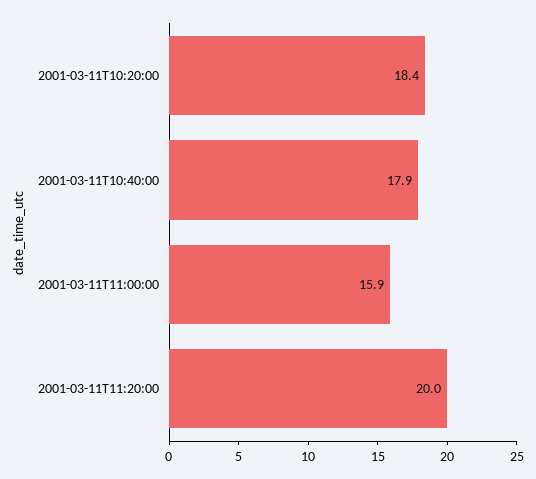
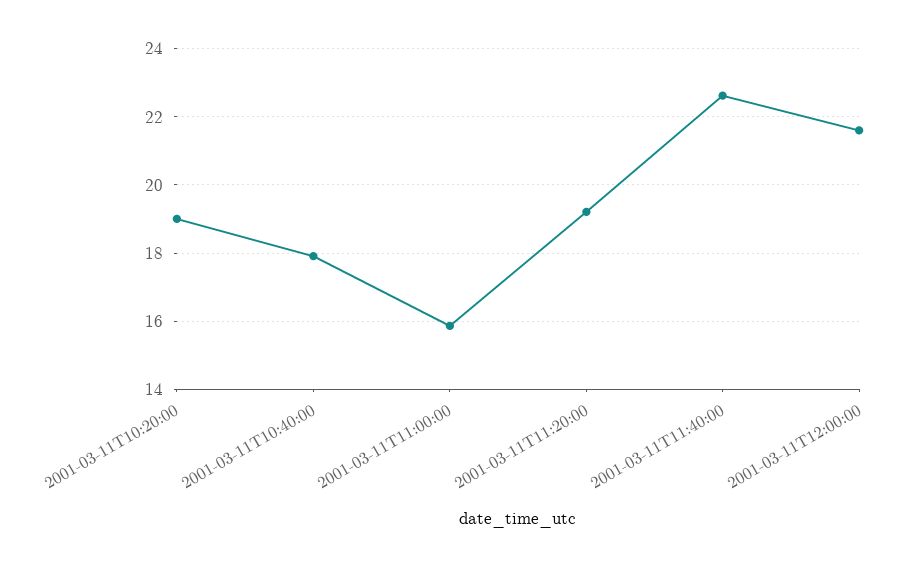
2001-03-11T10:20:00: 18.4 -> 19
2001-03-11T11:20:00: 20 -> 19.2
2001-03-11T11:40:00: none -> 22.6
2001-03-11T12:00:00: none -> 21.6

